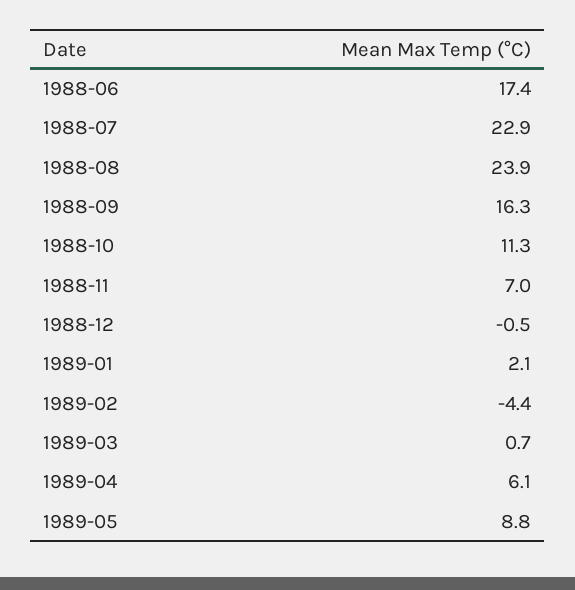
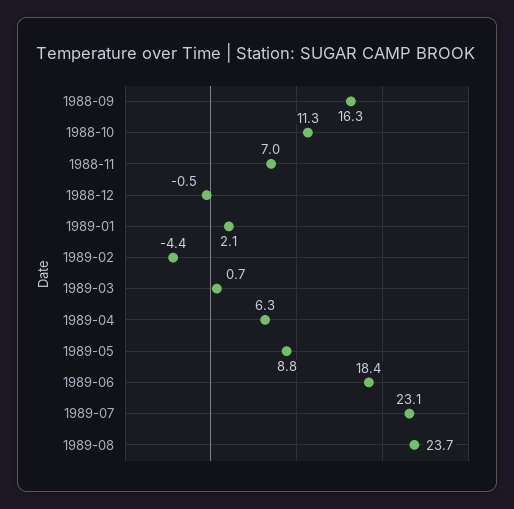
1988-06: 17.4 -> none
1988-07: 22.9 -> none
1988-08: 23.9 -> none
1989-04: 6.1 -> 6.3
1989-06: none -> 18.4
1989-07: none -> 23.1
1989-08: none -> 23.7

